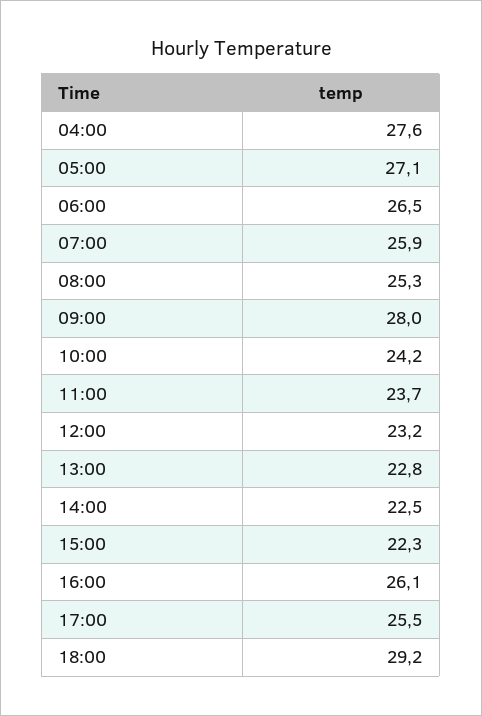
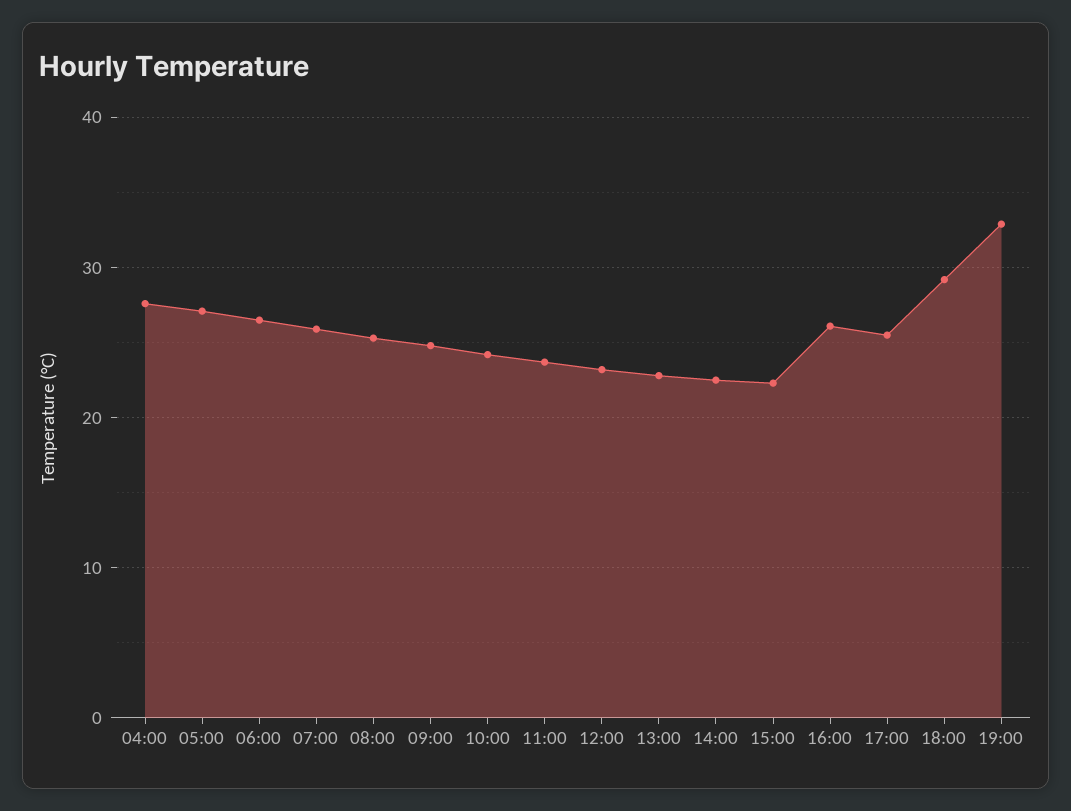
09:00: 28 -> 25
19:00: none -> 33

